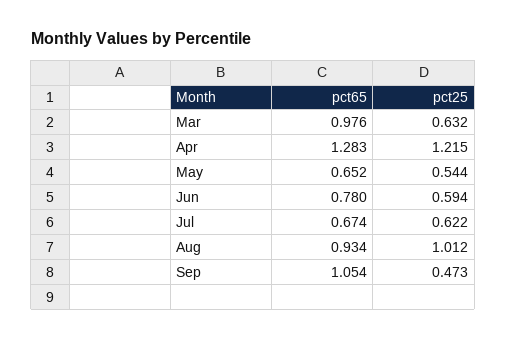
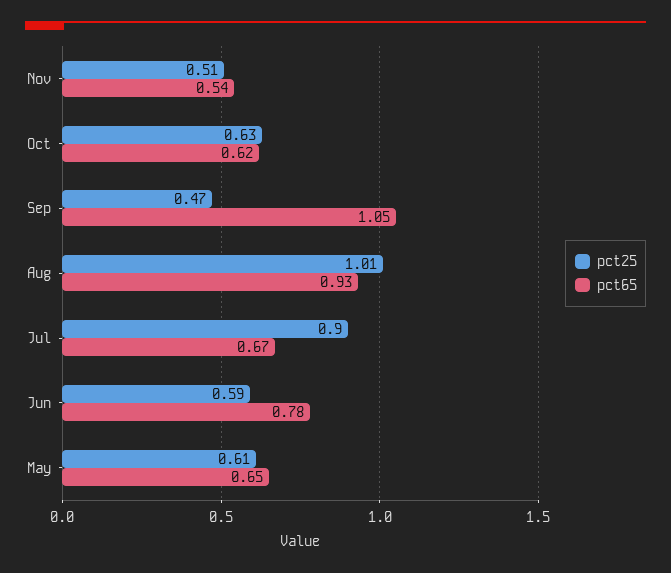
pct65, Mar: 0.976 -> none
pct25, Mar: 0.632 -> none
pct65, Apr: 1.283 -> none
pct25, Apr: 1.215 -> none
pct25, May: 0.544 -> 0.61
pct25, Jul: 0.622 -> 0.9
pct25, Nov: none -> 0.51
pct65, Nov: none -> 0.54
pct25, Oct: none -> 0.63
pct65, Oct: none -> 0.62

